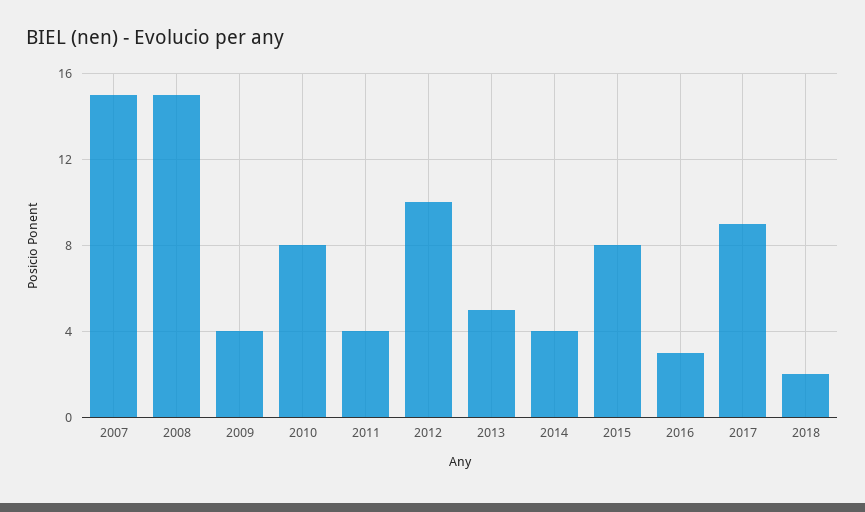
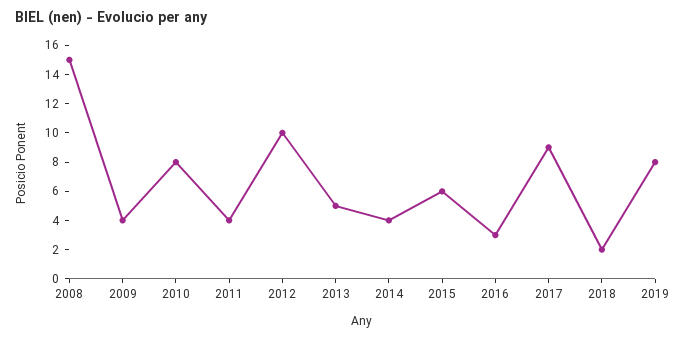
2007: 15 -> none
2015: 8 -> 6
2019: none -> 8

